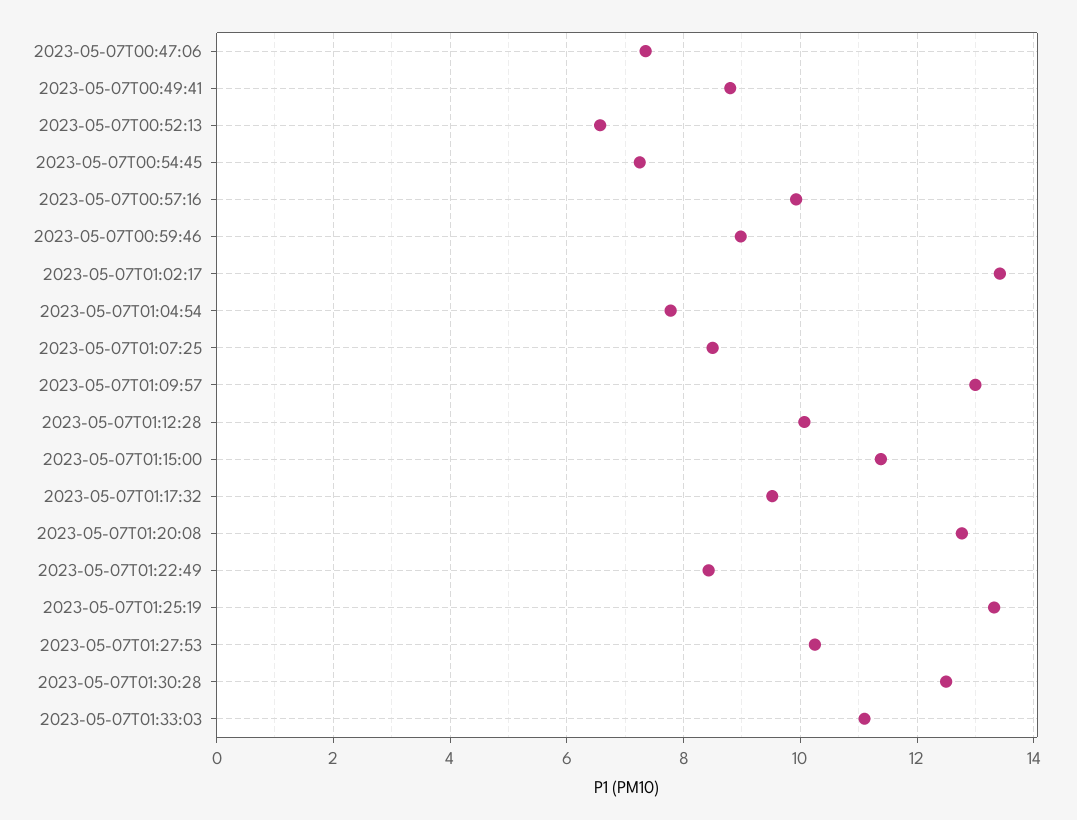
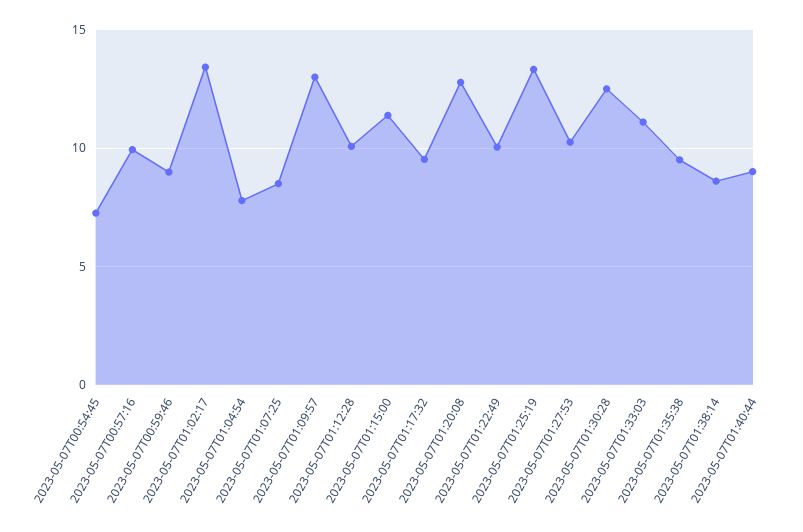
2023-05-07T00:47:06: 7.4 -> none
2023-05-07T00:49:41: 8.8 -> none
2023-05-07T00:52:13: 6.6 -> none
2023-05-07T01:22:49: 8.4 -> 10
2023-05-07T01:35:38: none -> 9.5
2023-05-07T01:38:14: none -> 8.5
2023-05-07T01:40:44: none -> 9

